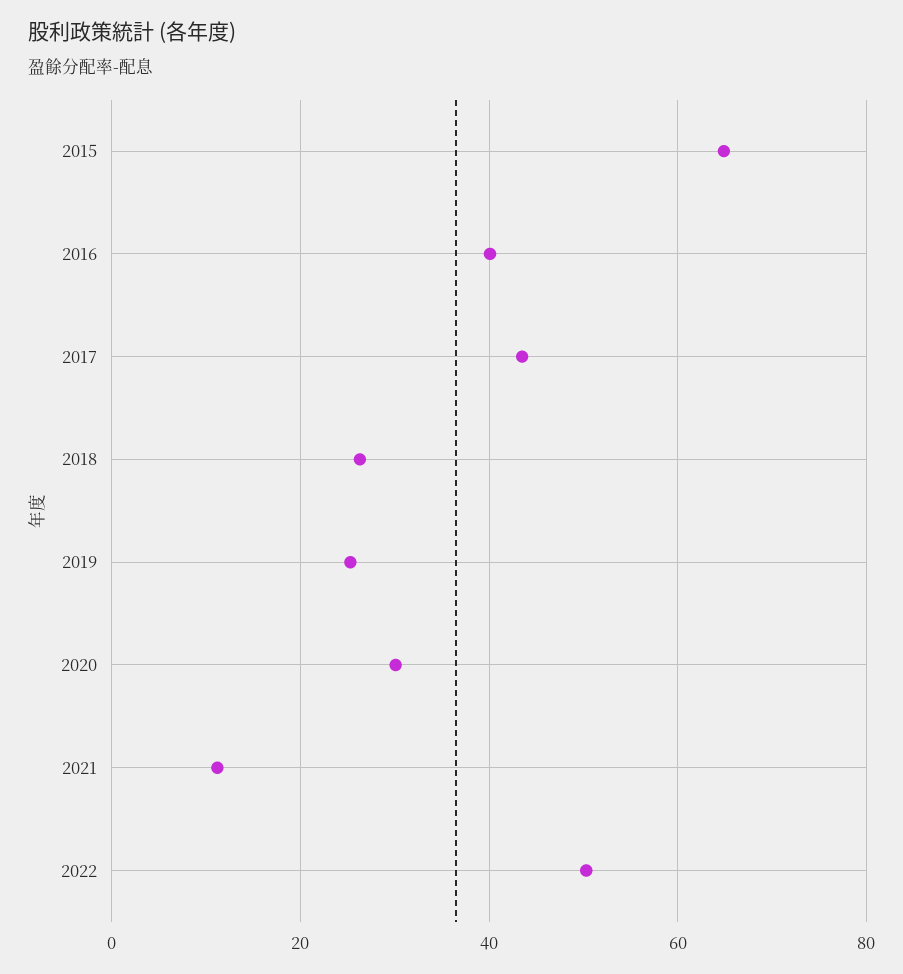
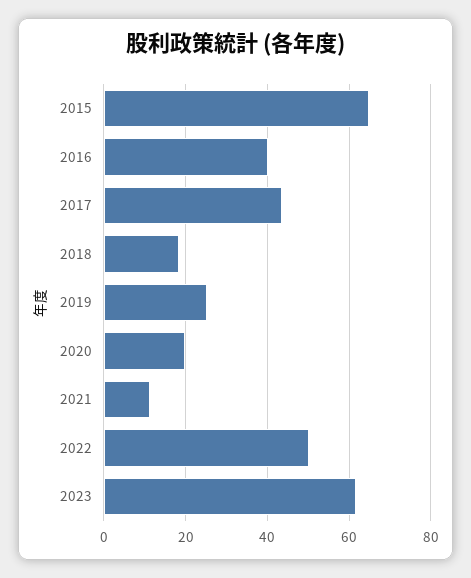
2018: 26 -> 18
2020: 30 -> 20
2023: none -> 62

